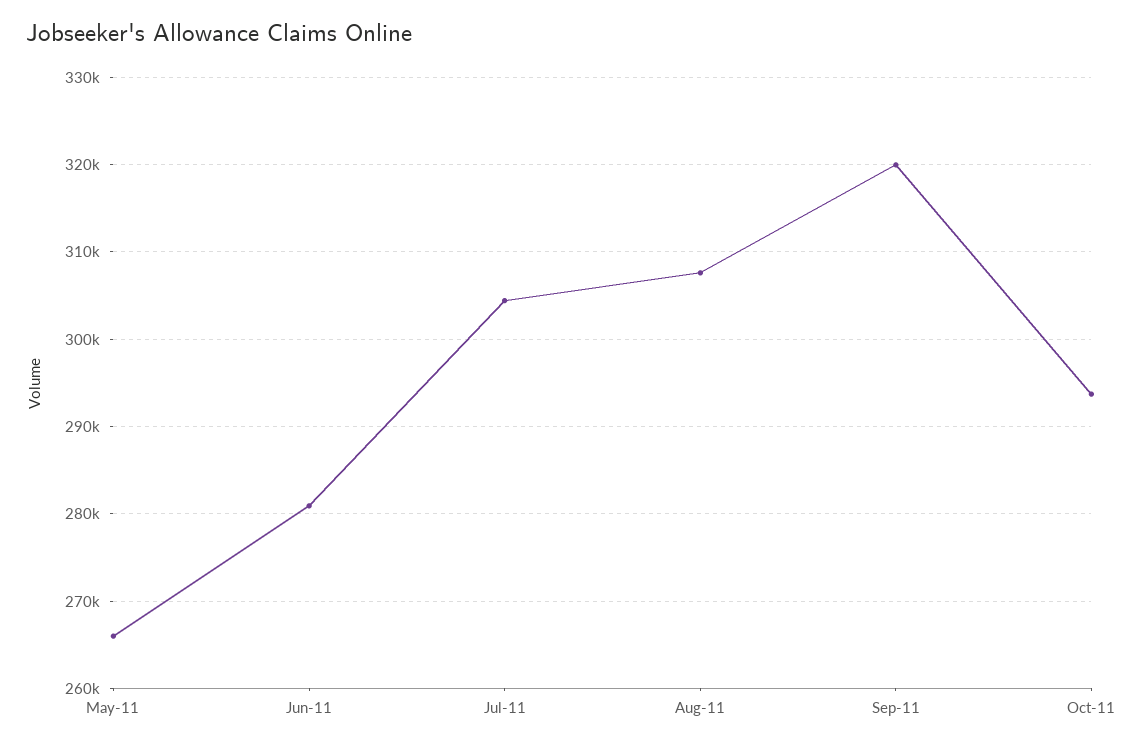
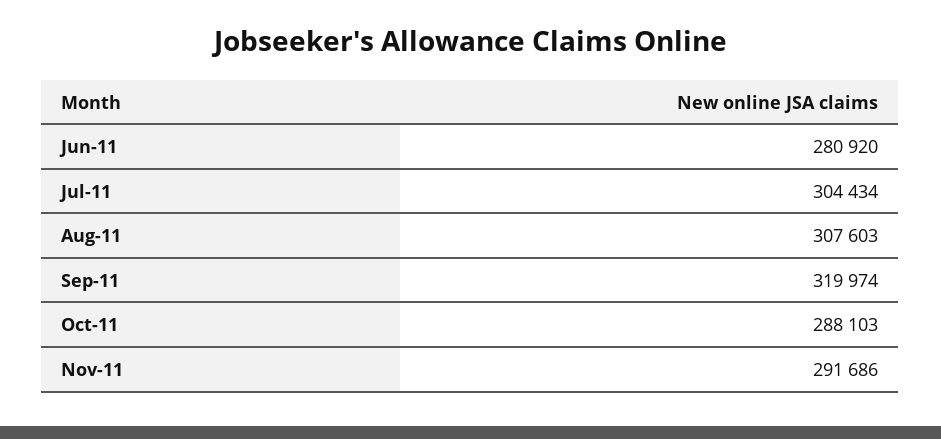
May-11: 266000 -> none
Oct-11: 294000 -> 288103
Nov-11: none -> 291686

